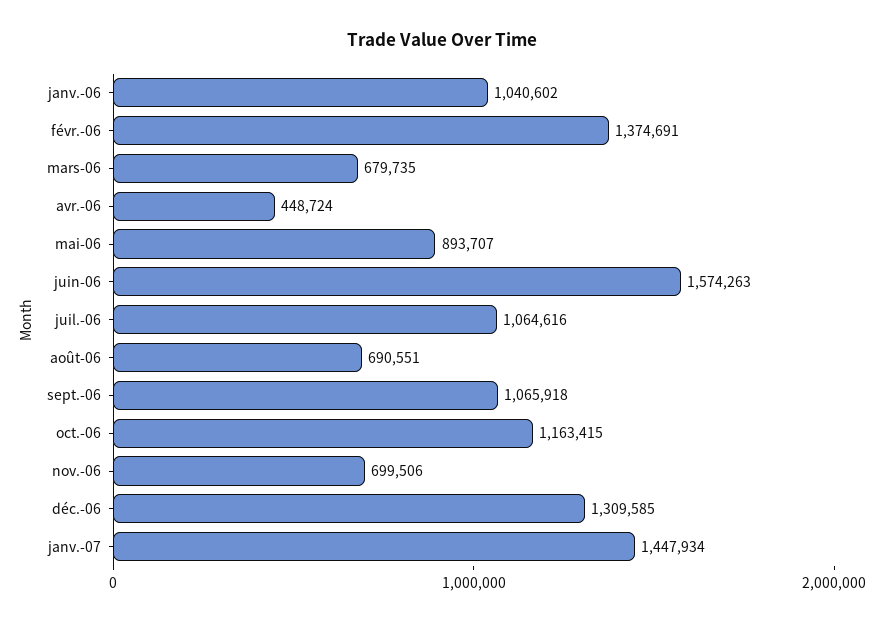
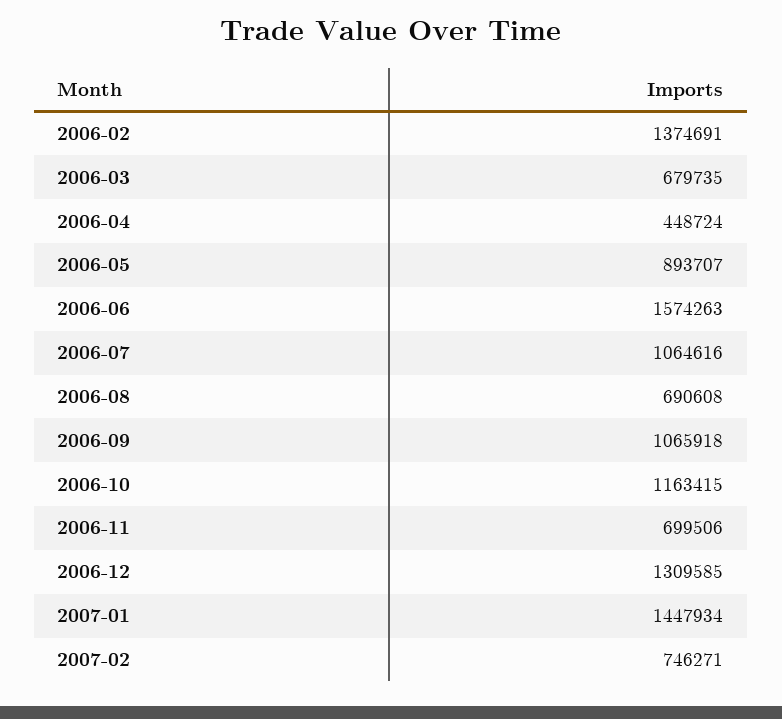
janv.-06: 1040602 -> none
août-06: 690551 -> 690608
2007-02: none -> 746271

